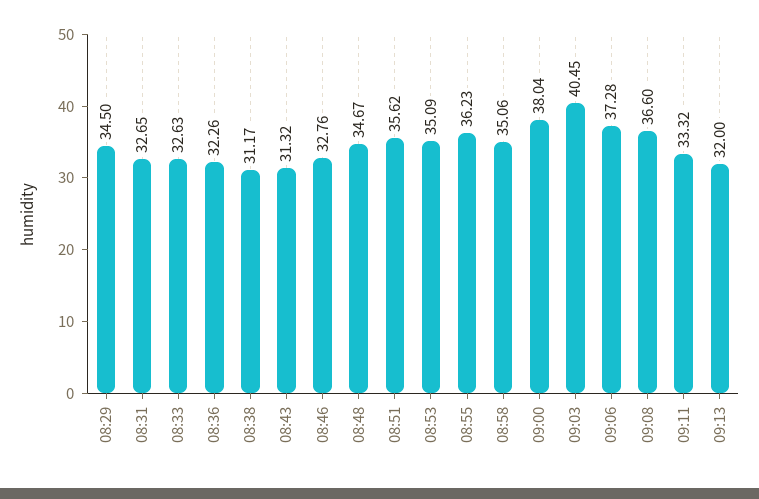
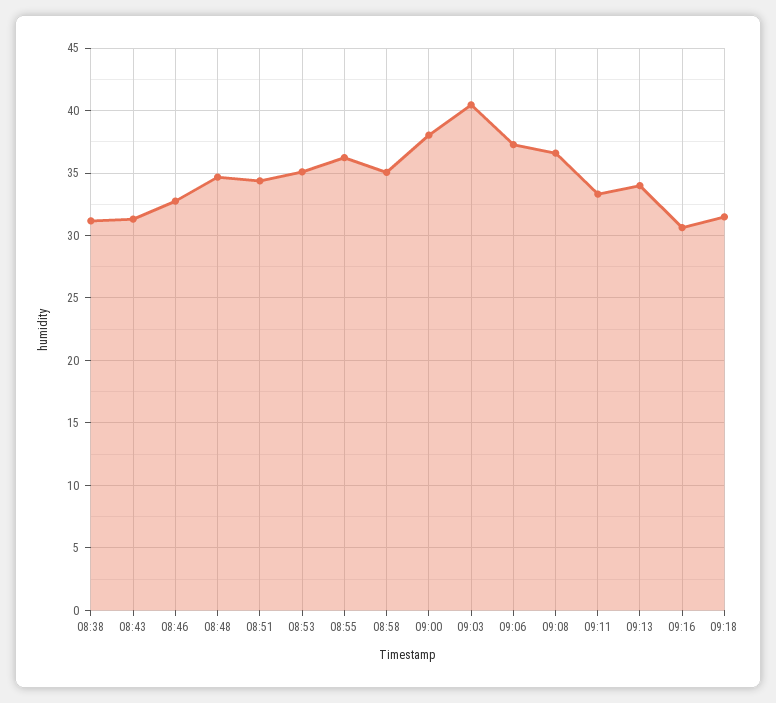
08:29: 34.5 -> none
08:31: 32.65 -> none
08:33: 32.63 -> none
08:36: 32.26 -> none
08:51: 35.62 -> 34.5
09:13: 32 -> 34
09:16: none -> 30.5
09:18: none -> 31.5

